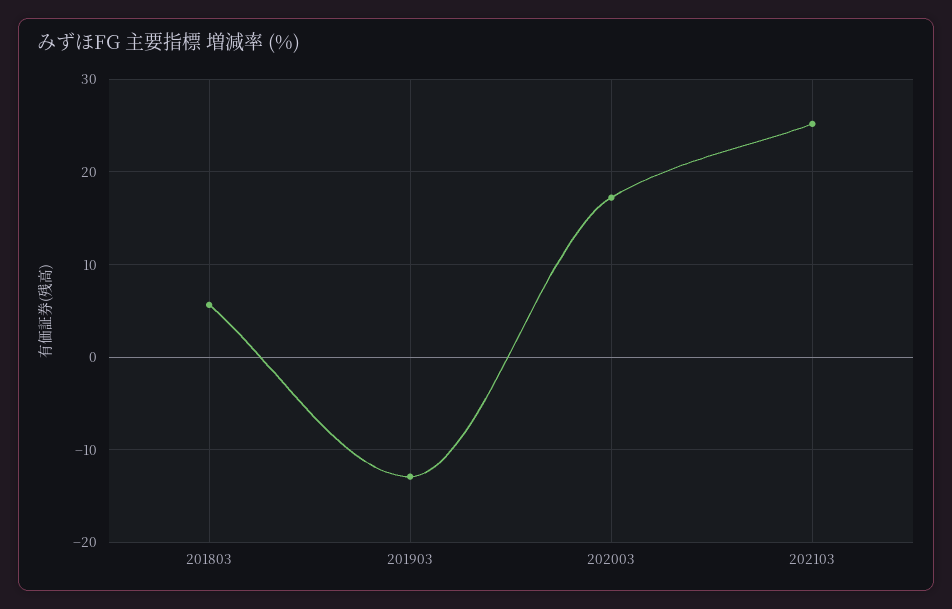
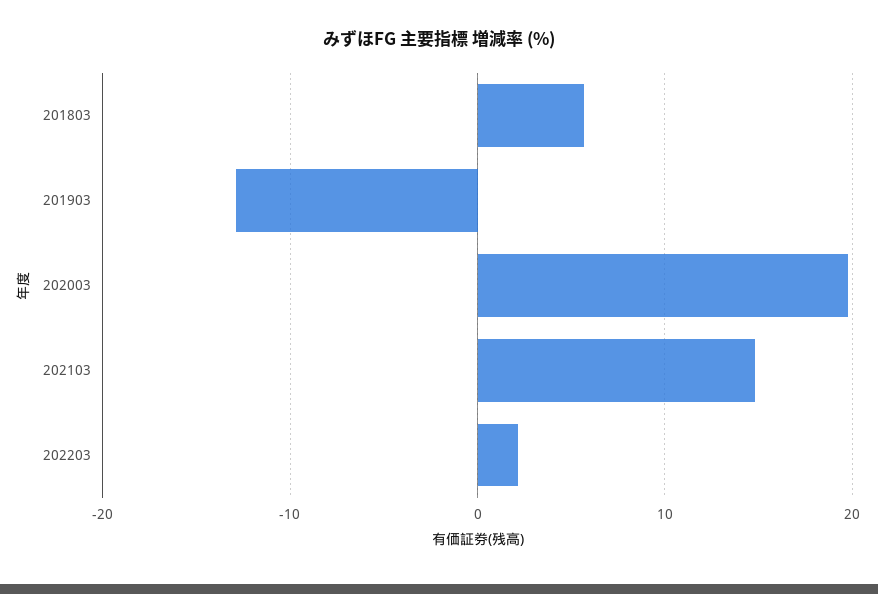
202003: 17 -> 20
202103: 25 -> 15
202203: none -> 2

